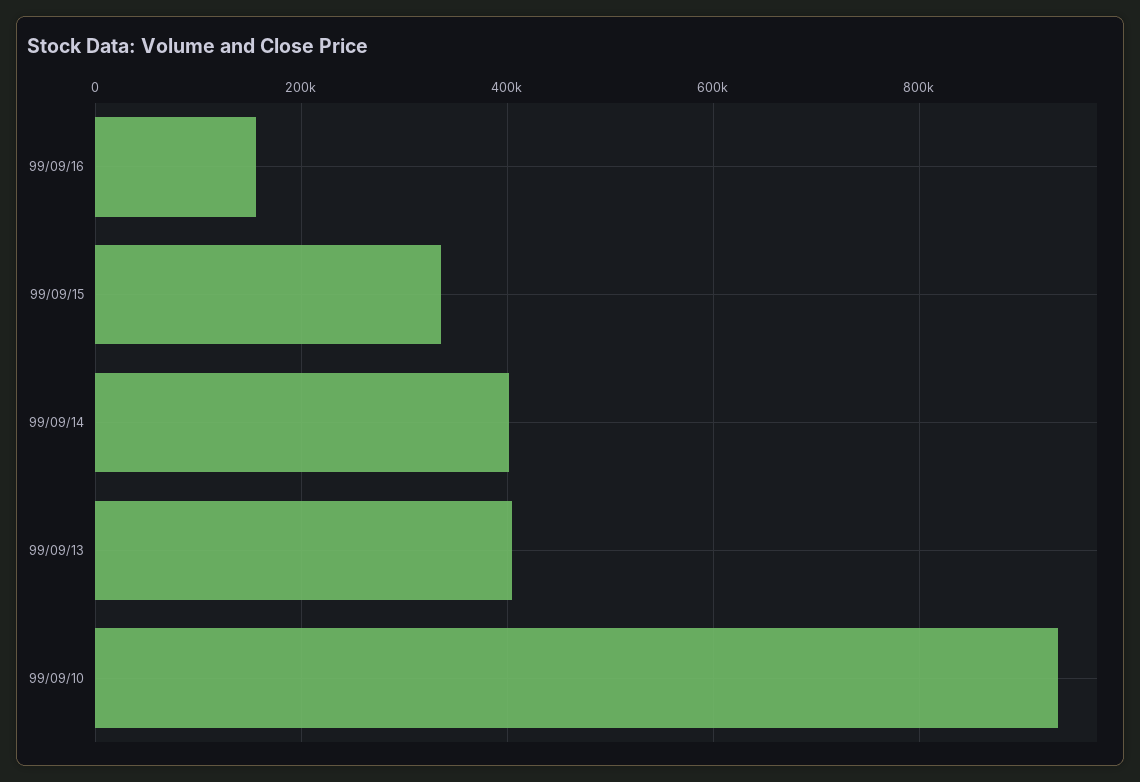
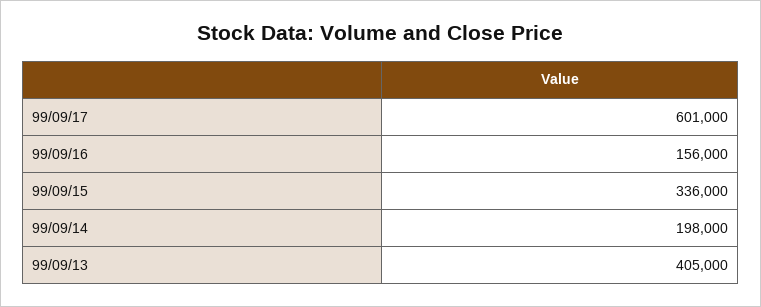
99/09/14: 400000 -> 198000
99/09/10: 940000 -> none
99/09/17: none -> 601000

